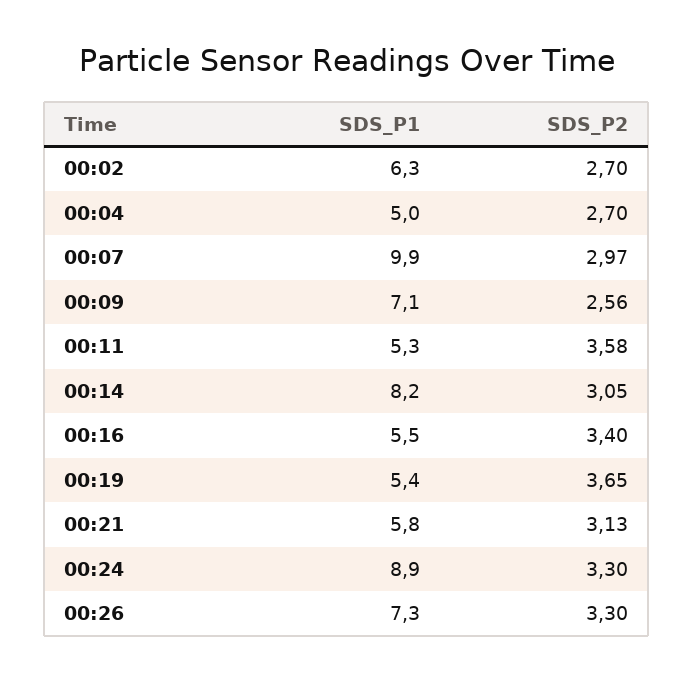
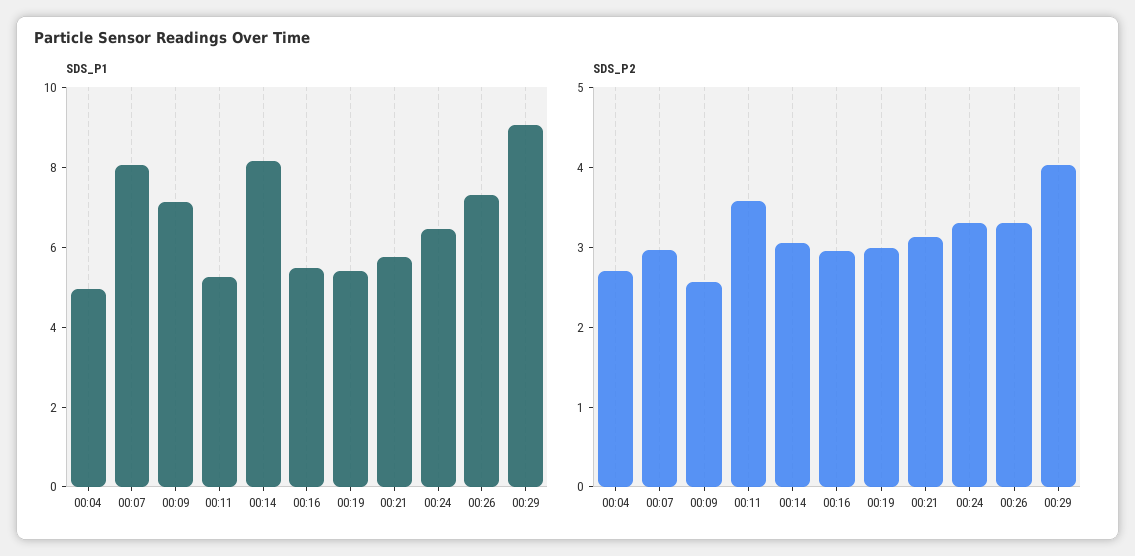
SDS_P1, 00:02: 6.3 -> none
SDS_P2, 00:02: 2.7 -> none
SDS_P1, 00:07: 9.9 -> 8
SDS_P2, 00:16: 3.4 -> 3
SDS_P2, 00:19: 3.65 -> 3
SDS_P1, 00:24: 8.9 -> 6.5
SDS_P1, 00:29: none -> 9
SDS_P2, 00:29: none -> 4

